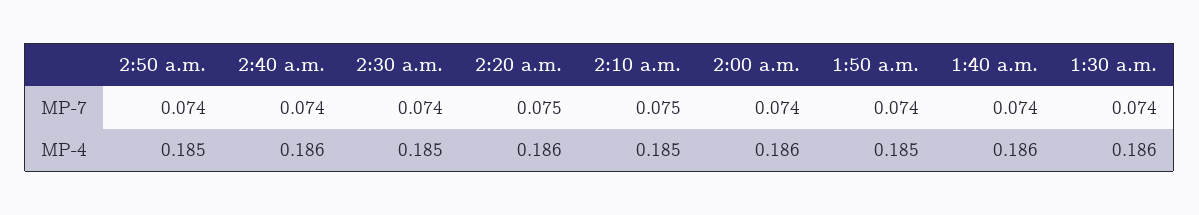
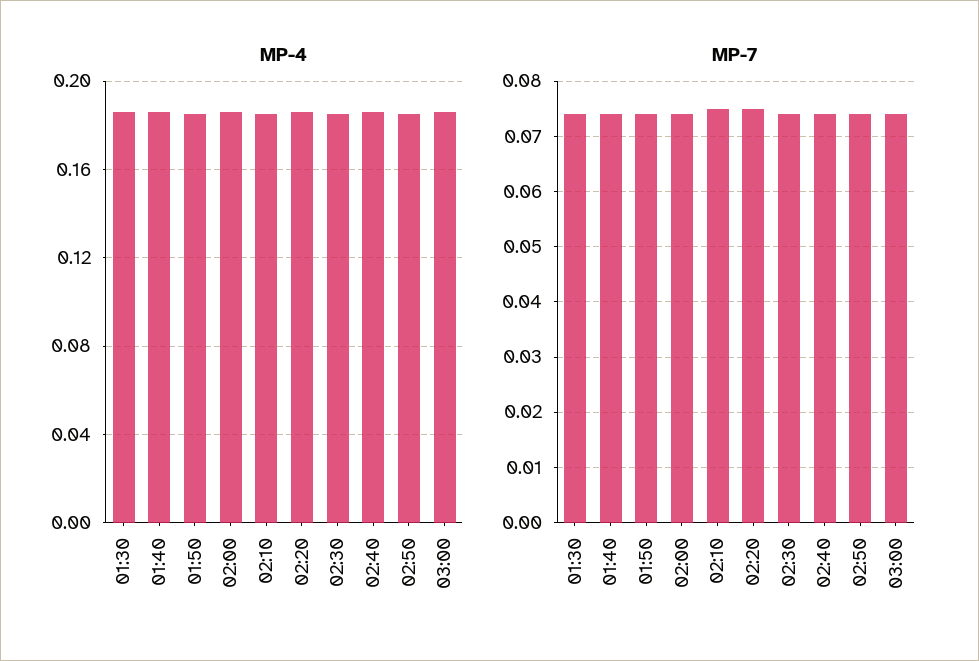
MP-4, 03:00: none -> 0.185
MP-7, 03:00: none -> 0.075

